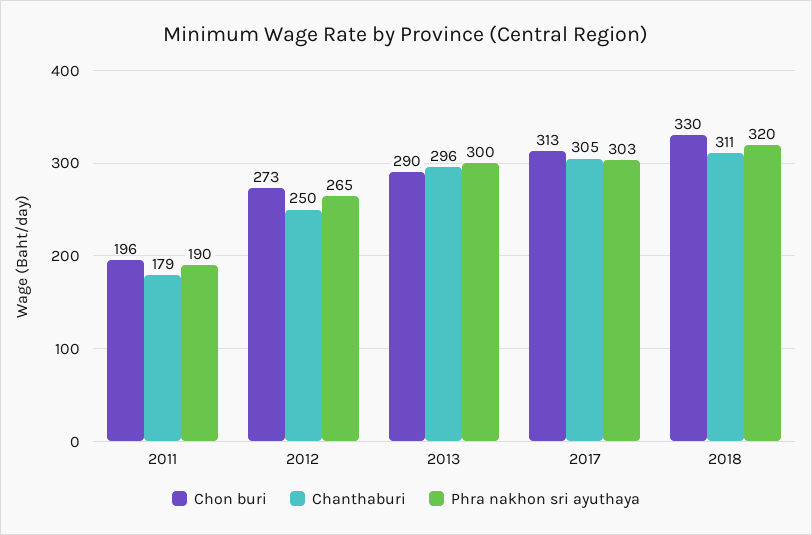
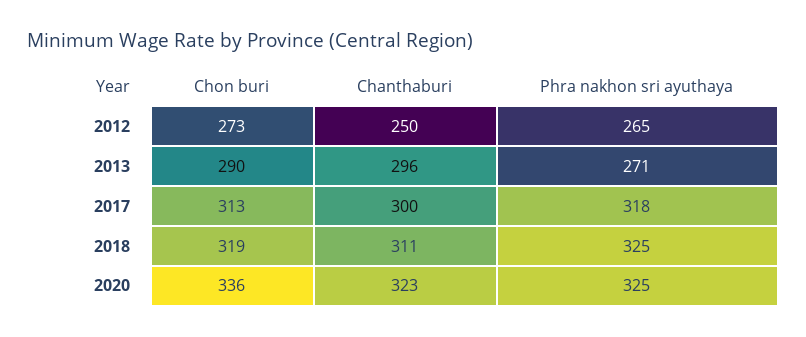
Chon buri, 2011: 196 -> none
Chanthaburi, 2011: 179 -> none
Phra nakhon sri ayuthaya, 2011: 190 -> none
Phra nakhon sri ayuthaya, 2013: 300 -> 271
Chanthaburi, 2017: 305 -> 300
Phra nakhon sri ayuthaya, 2017: 303 -> 318
Chon buri, 2018: 330 -> 319
Phra nakhon sri ayuthaya, 2018: 320 -> 325
Chon buri, 2020: none -> 336
Chanthaburi, 2020: none -> 323
Phra nakhon sri ayuthaya, 2020: none -> 325

